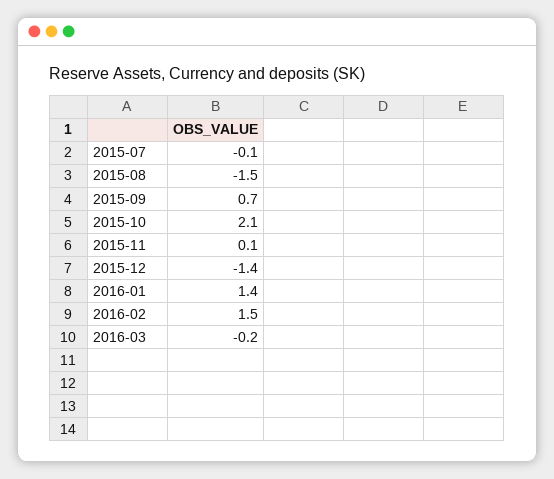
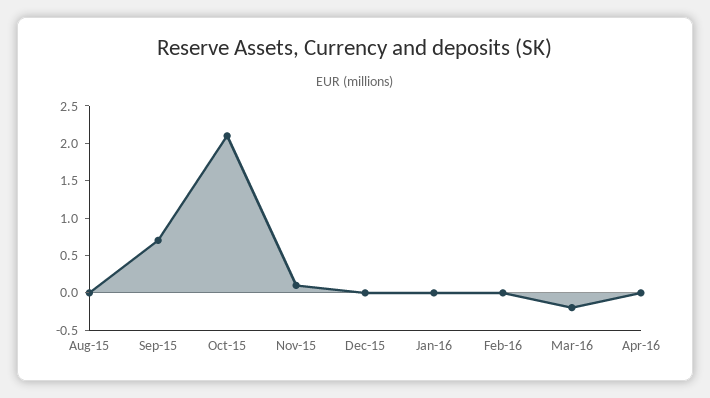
2015-07: -0.1 -> none
2015-08: -1.5 -> 0
2015-12: -1.4 -> 0
2016-01: 1.4 -> 0
2016-02: 1.5 -> 0
Apr-16: none -> 0

